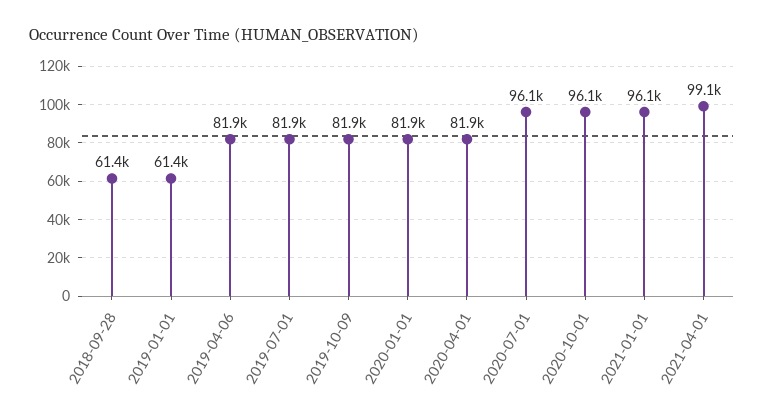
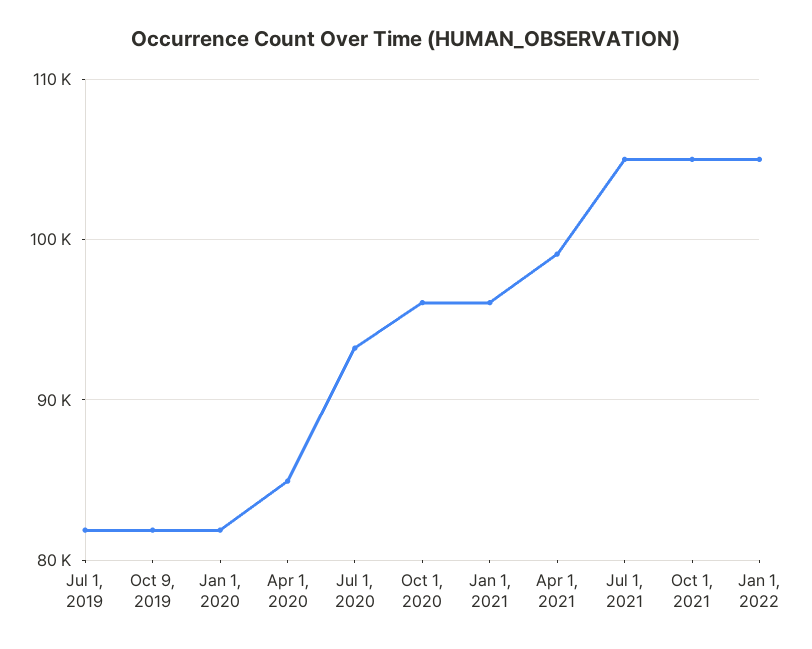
2018-09-28: 61400 -> none
2019-01-01: 61400 -> none
2019-04-06: 81900 -> none
2020-04-01: 81900 -> 85000
2020-07-01: 96100 -> 93000
Jul 1, 2021: none -> 105000
Oct 1, 2021: none -> 105000
Jan 1, 2022: none -> 105000

